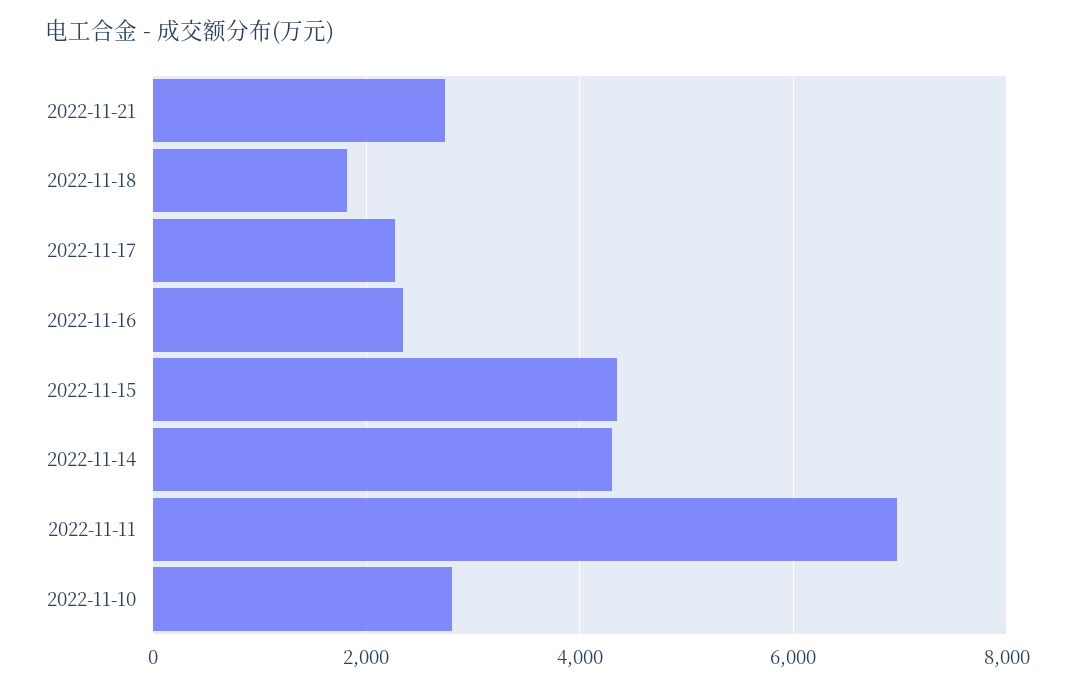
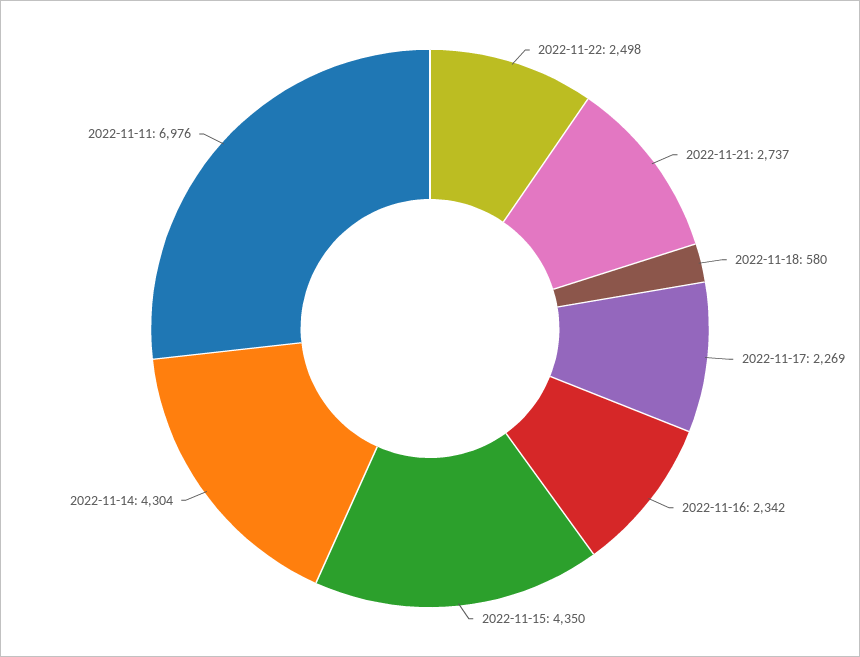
2022-11-18: 1800 -> 580
2022-11-10: 2800 -> none
2022-11-22: none -> 2498

